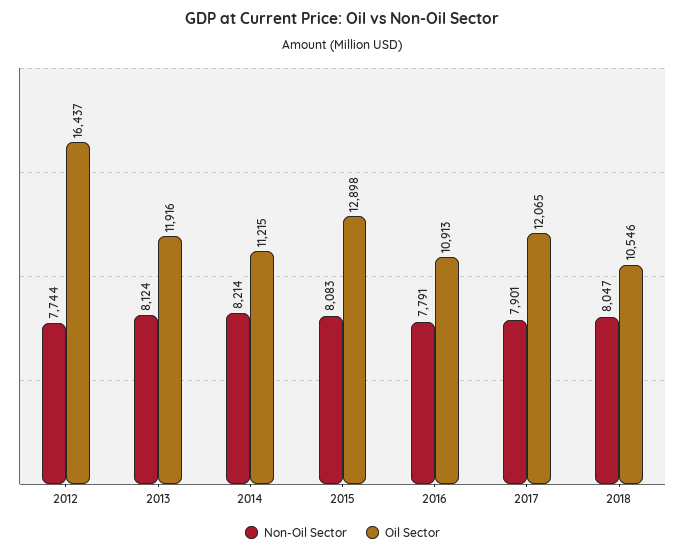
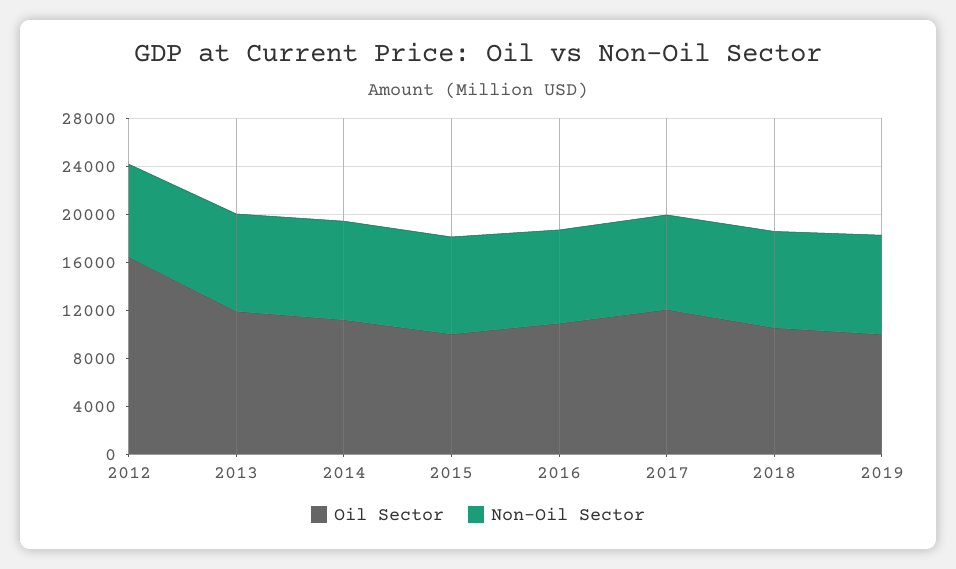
Oil Sector, 2015: 12898 -> 10000
Oil Sector, 2019: none -> 10000
Non-Oil Sector, 2019: none -> 8000

